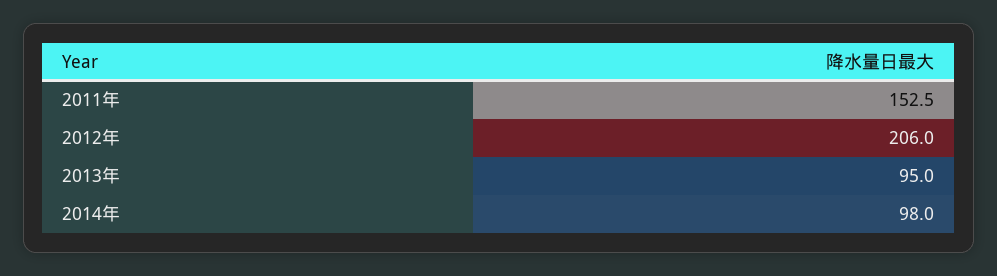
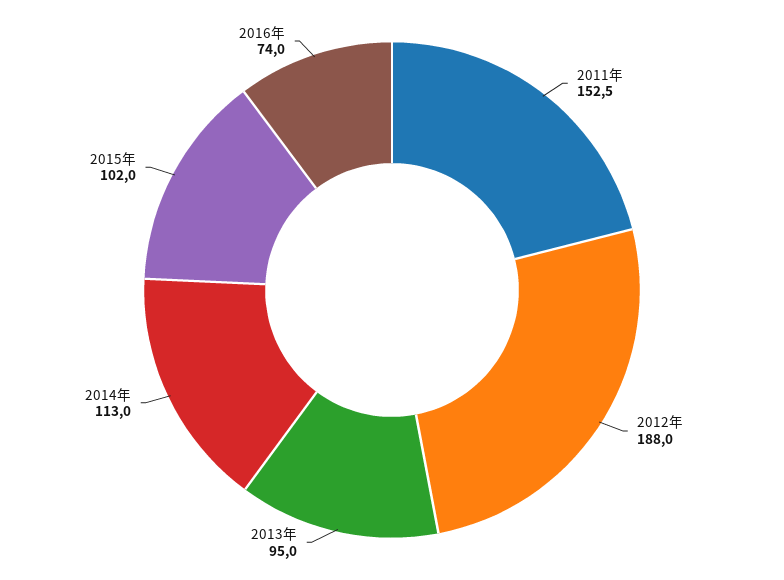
2012年: 206 -> 188
2014年: 98 -> 113
2015年: none -> 102
2016年: none -> 74

